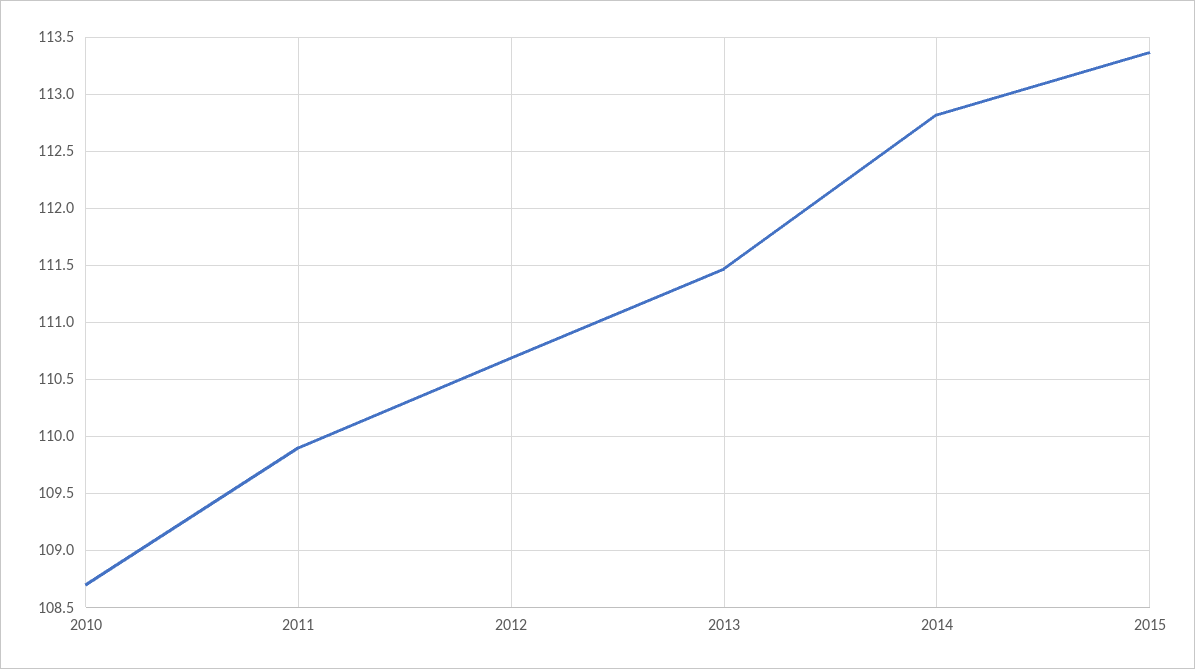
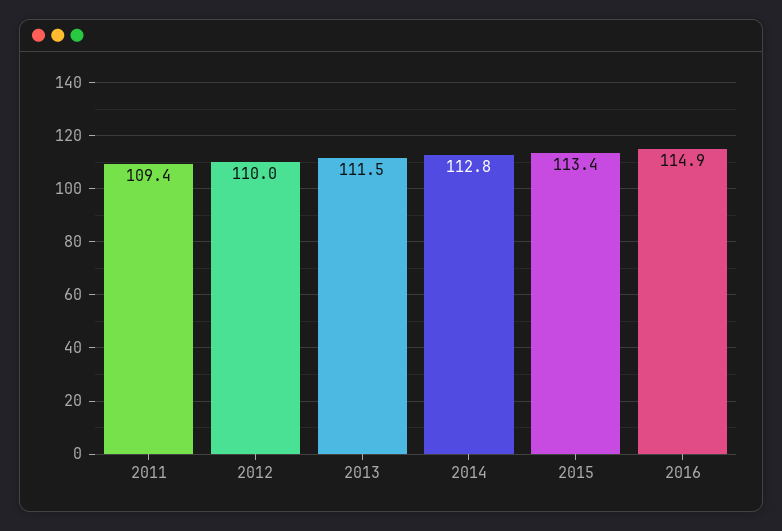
2010: 108.7 -> none
2011: 109.9 -> 109.4
2012: 110.7 -> 110
2016: none -> 114.9

